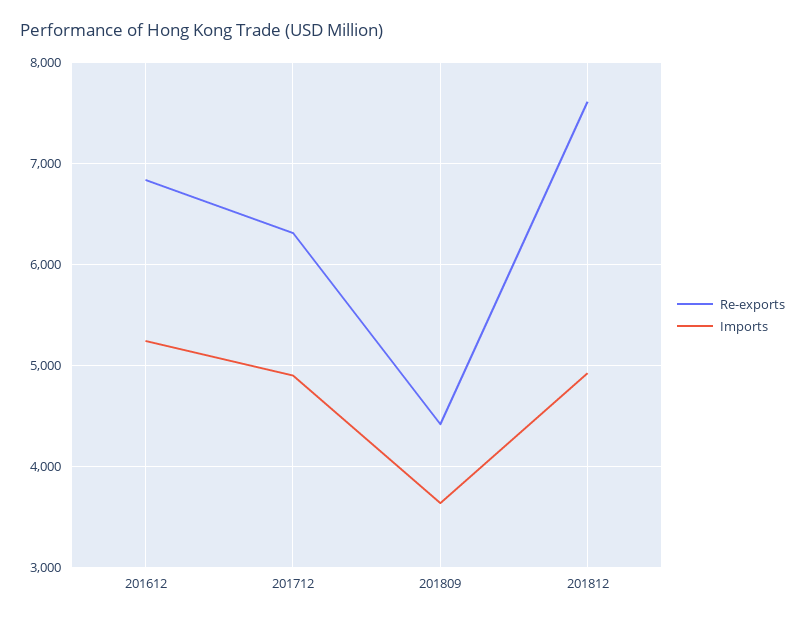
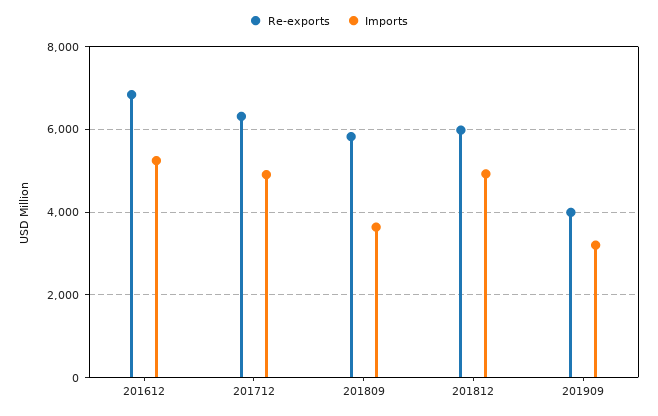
Re-exports, 201809: 4400 -> 5800
Re-exports, 201812: 7600 -> 6000
Re-exports, 201909: none -> 4000
Imports, 201909: none -> 3200

